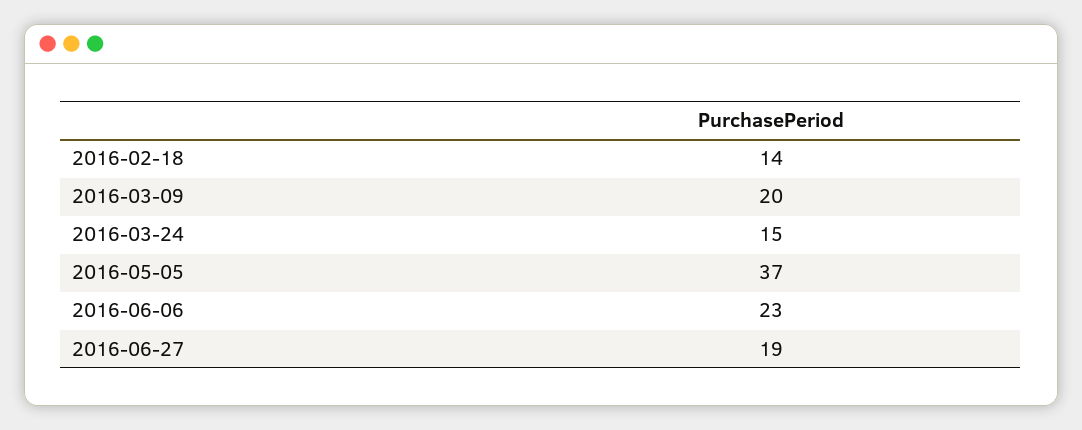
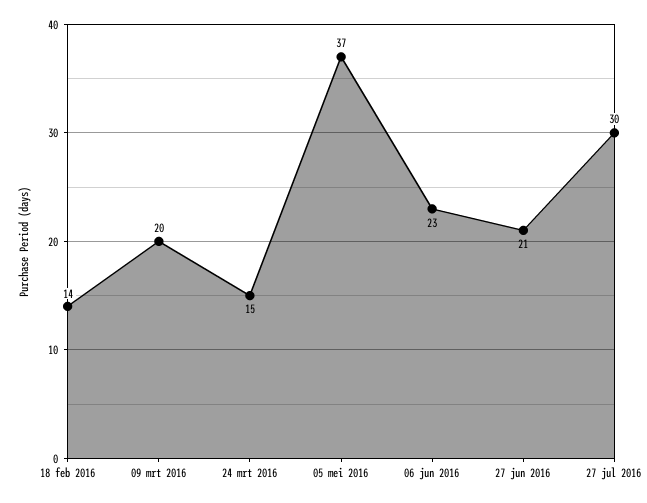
2016-06-27: 19 -> 21
27 jul 2016: none -> 30

